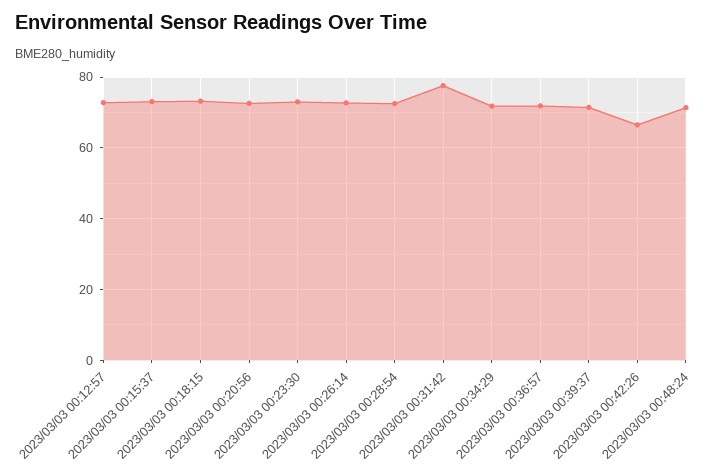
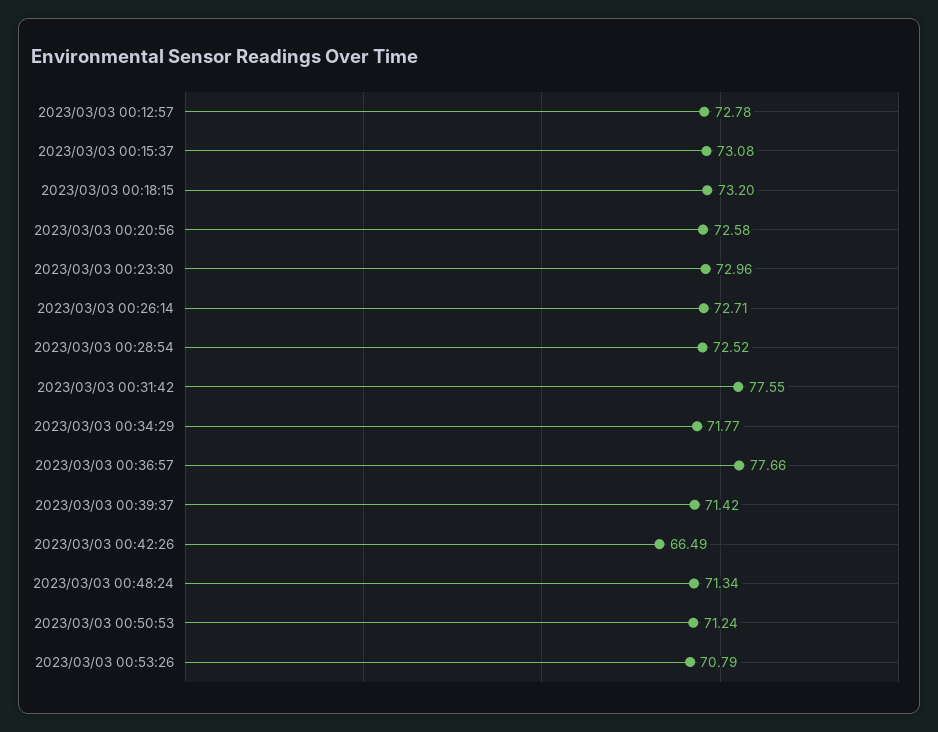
2023/03/03 00:36:57: 72 -> 77.66
2023/03/03 00:50:53: none -> 71.24
2023/03/03 00:53:26: none -> 70.79

